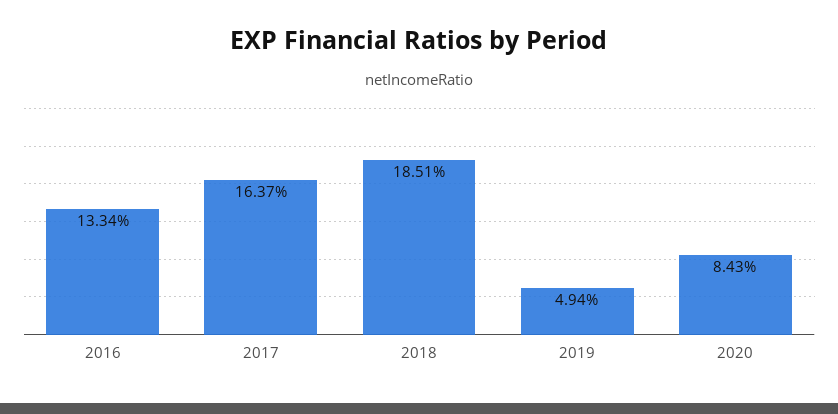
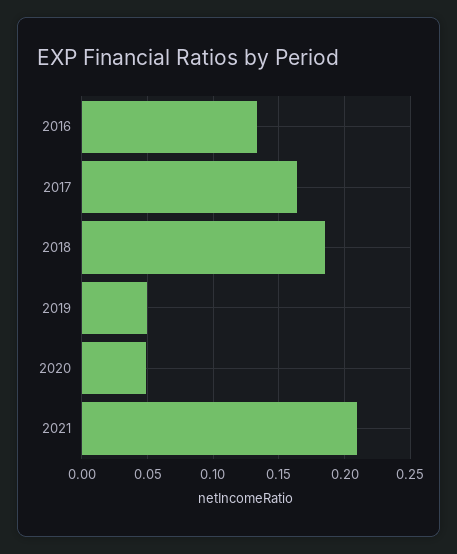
2020: 0.0843 -> 0.05
2021: none -> 0.21

